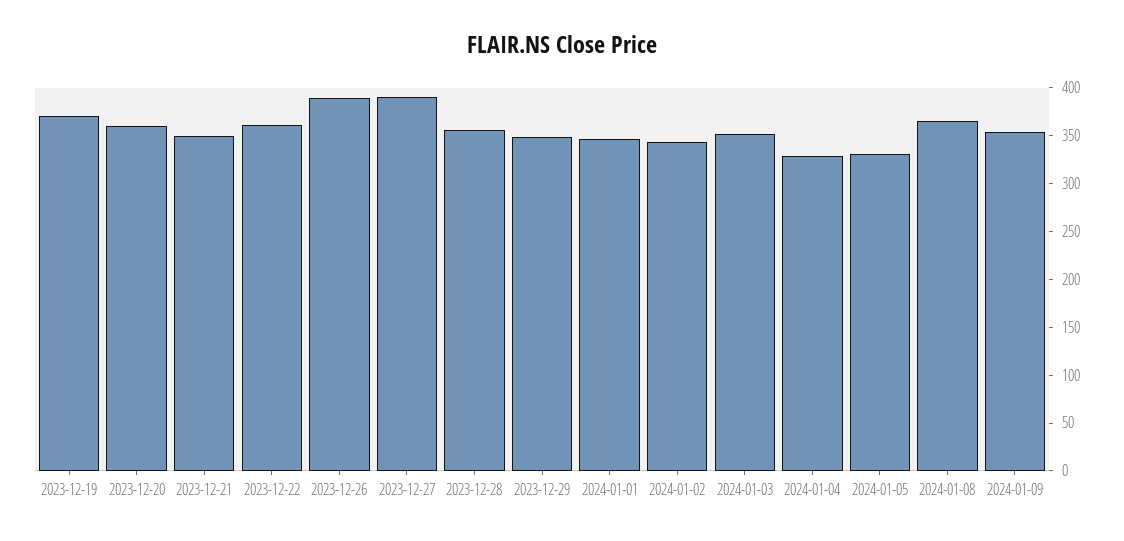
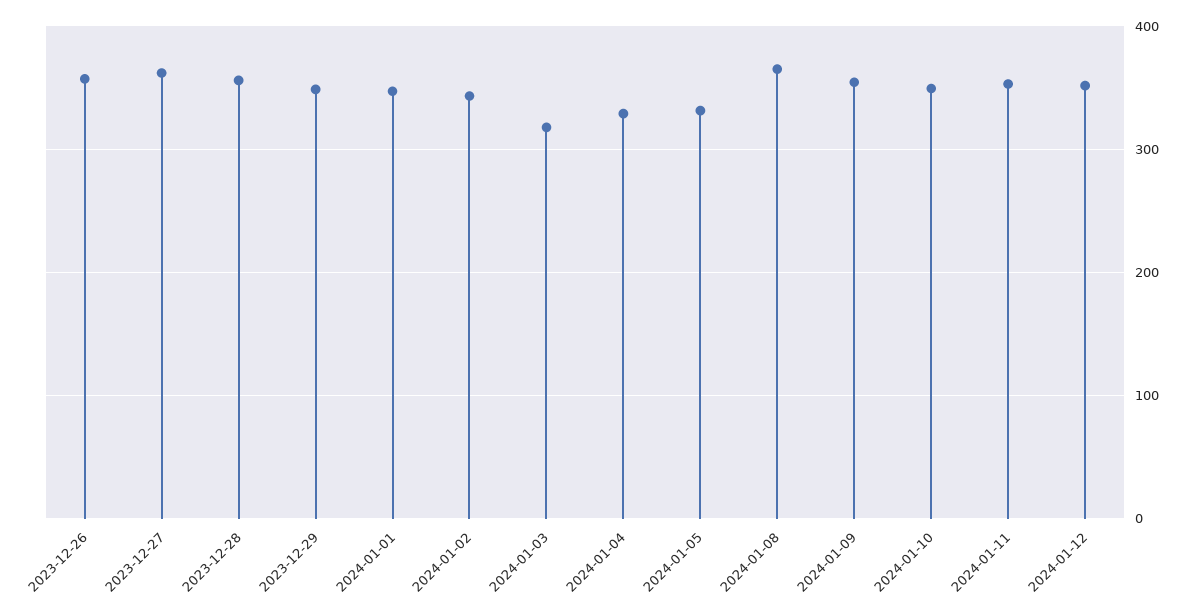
2023-12-19: 370 -> none
2023-12-20: 360 -> none
2023-12-21: 350 -> none
2023-12-22: 360 -> none
2023-12-26: 390 -> 360
2023-12-27: 390 -> 360
2024-01-03: 350 -> 320
2024-01-10: none -> 350
2024-01-11: none -> 350
2024-01-12: none -> 350

